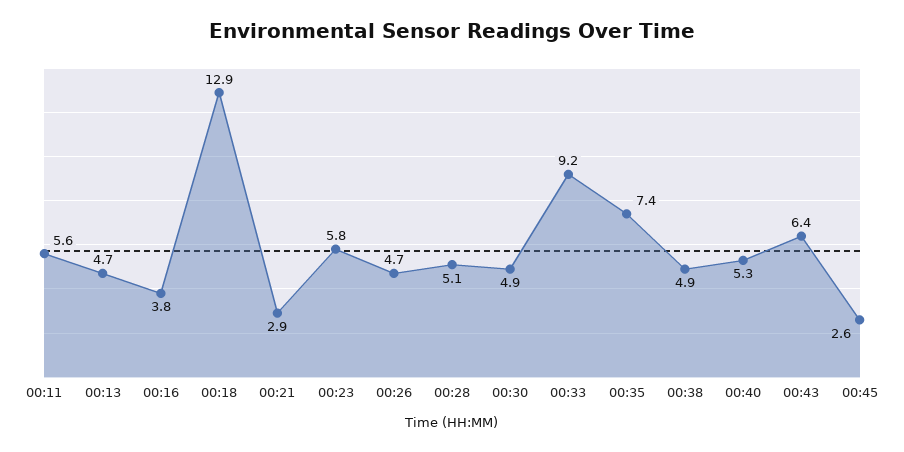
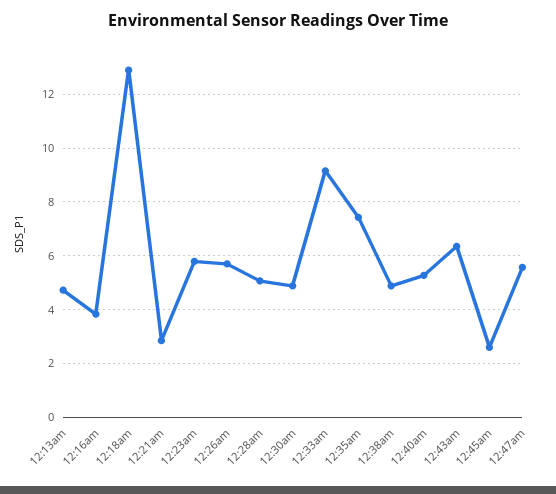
00:11: 5.6 -> none
00:26: 4.7 -> 5.75
12:47am: none -> 5.5

